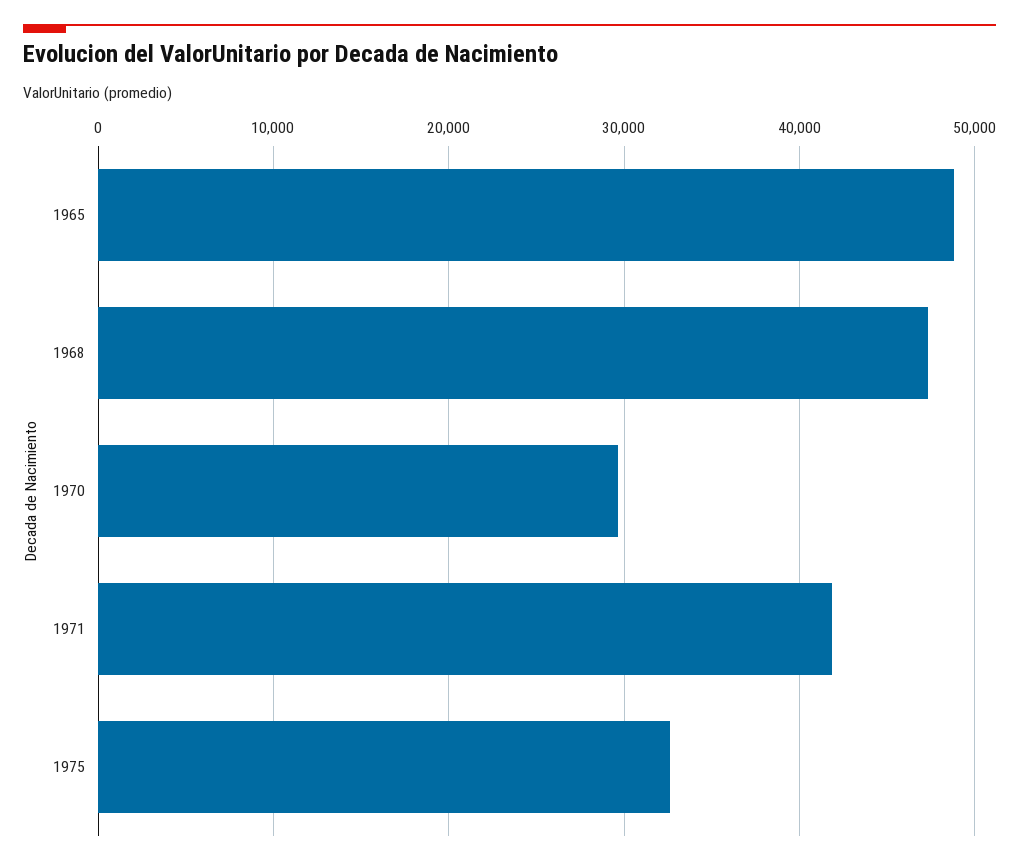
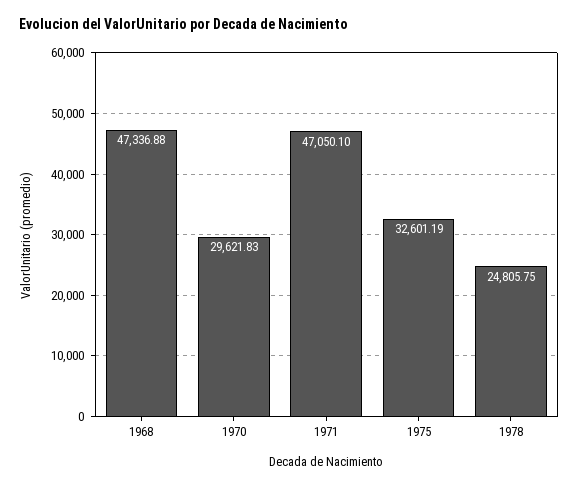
1965: 49000 -> none
1971: 42000 -> 47050.1
1978: none -> 24805.75

